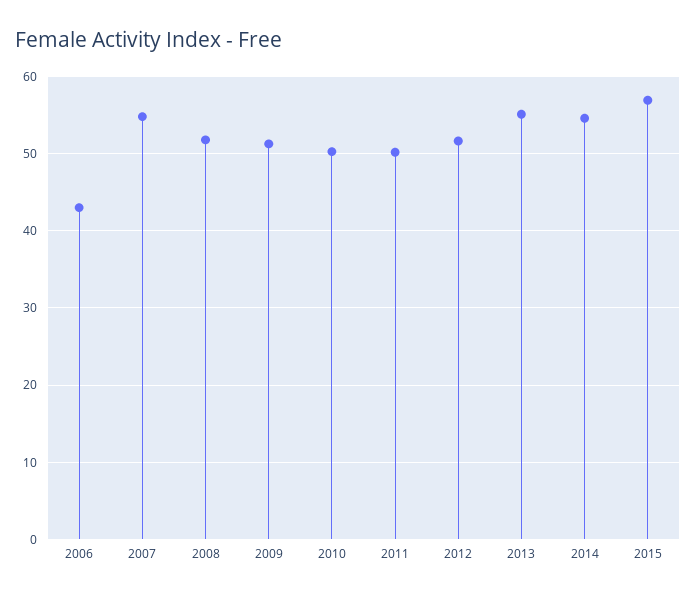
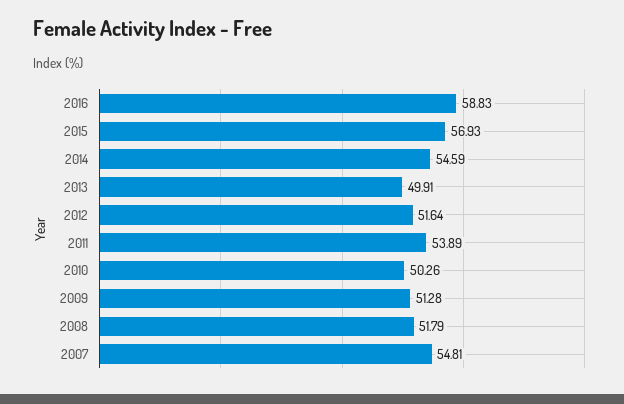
2006: 43 -> none
2011: 50 -> 53.89
2013: 55 -> 49.91
2016: none -> 58.83

